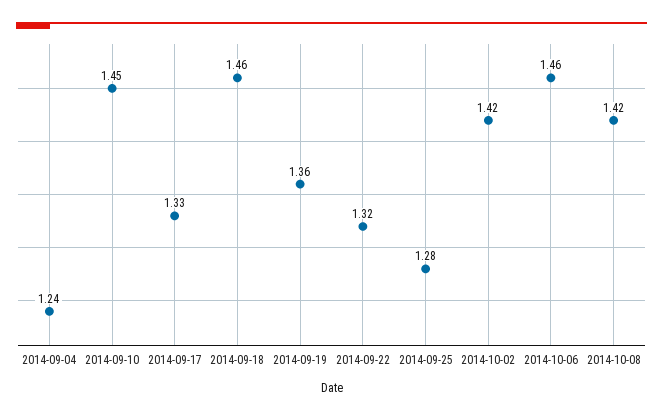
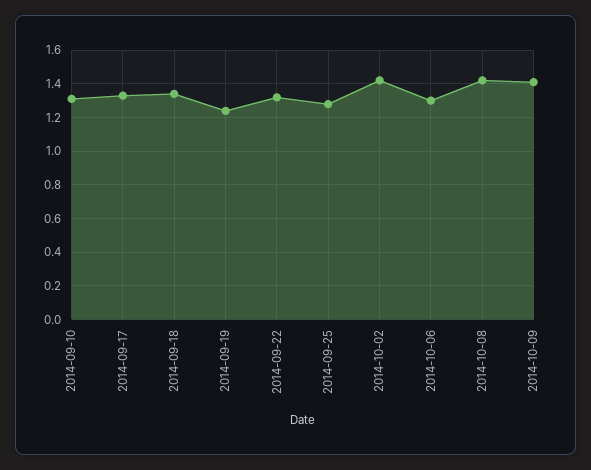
2014-09-04: 1.24 -> none
2014-09-10: 1.45 -> 1.3
2014-09-18: 1.46 -> 1.35
2014-09-19: 1.36 -> 1.25
2014-10-06: 1.46 -> 1.3
2014-10-09: none -> 1.4

